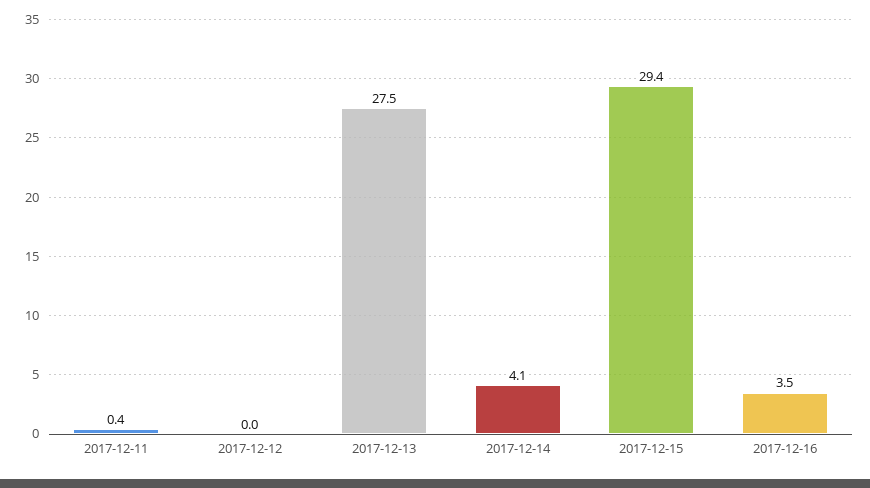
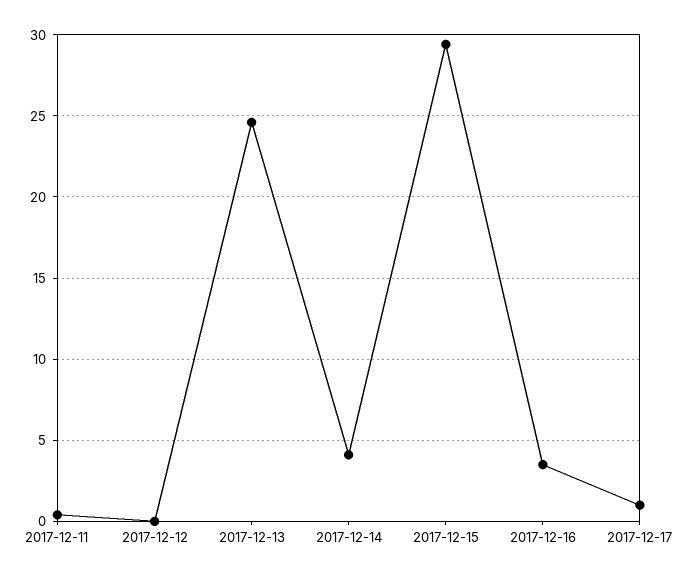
2017-12-13: 27.5 -> 24.5
2017-12-17: none -> 1

